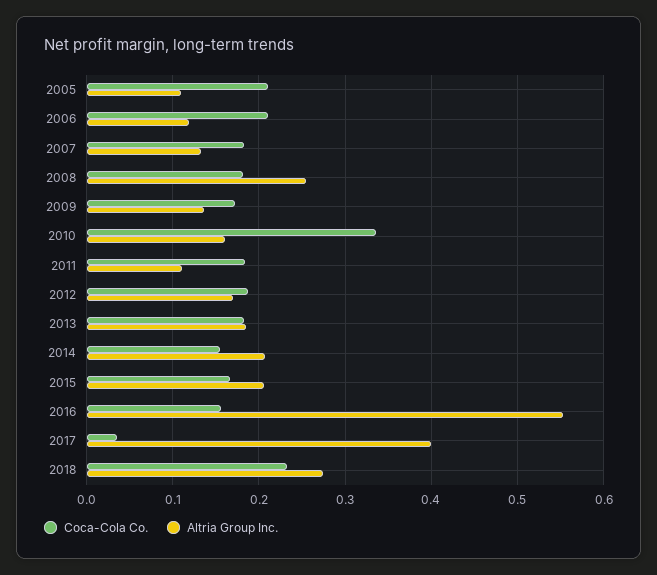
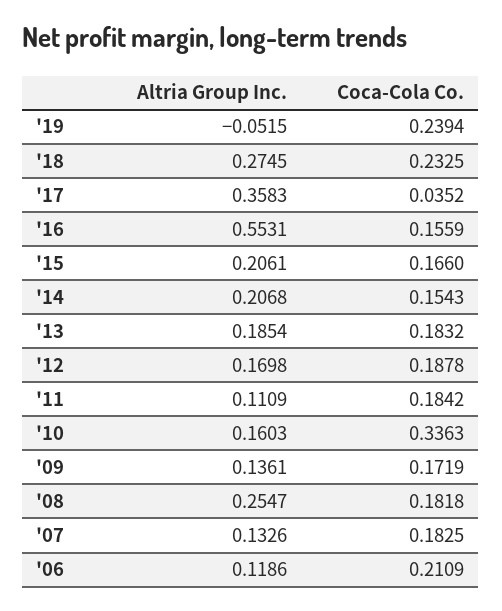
Coca-Cola Co., 2005: 0.21 -> none
Altria Group Inc., 2005: 0.11 -> none
Altria Group Inc., 2017: 0.4 -> 0.3583
Altria Group Inc., '19: none -> -0.0515
Coca-Cola Co., '19: none -> 0.2394

